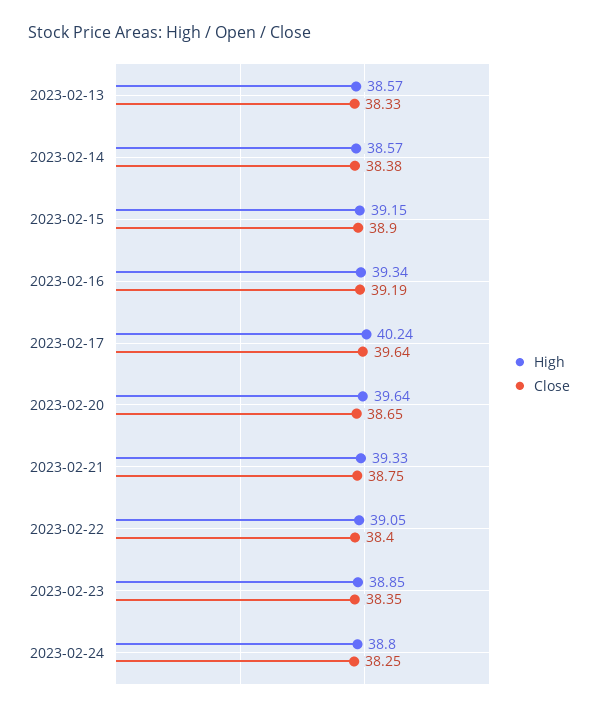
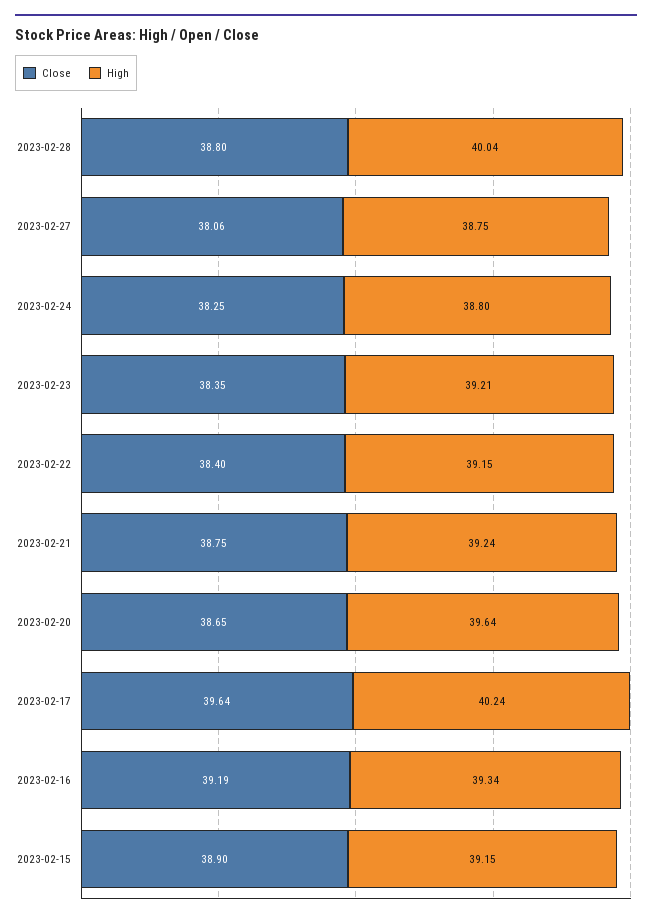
High, 2023-02-13: 38.57 -> none
Close, 2023-02-13: 38.33 -> none
High, 2023-02-14: 38.57 -> none
Close, 2023-02-14: 38.38 -> none
High, 2023-02-21: 39.33 -> 39.24
High, 2023-02-22: 39.05 -> 39.15
High, 2023-02-23: 38.85 -> 39.21
Close, 2023-02-28: none -> 38.8
High, 2023-02-28: none -> 40.04
Close, 2023-02-27: none -> 38.06
High, 2023-02-27: none -> 38.75

